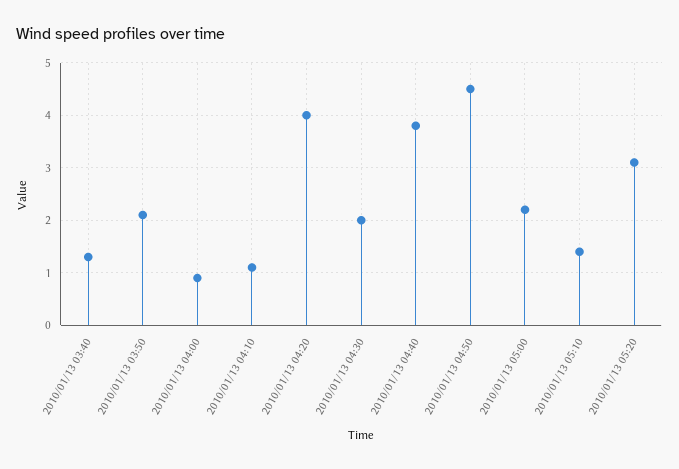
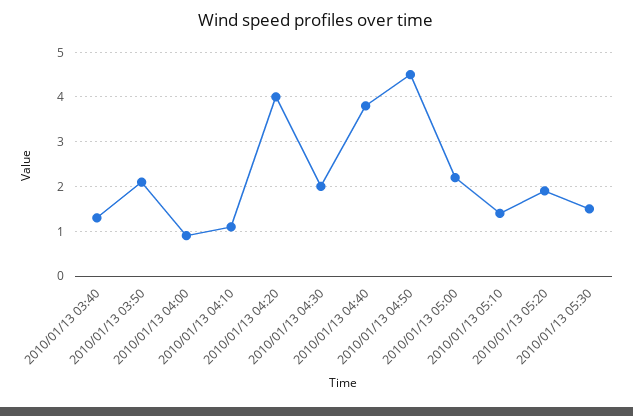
2010/01/13 05:20: 3 -> 2
2010/01/13 05:30: none -> 1.5

